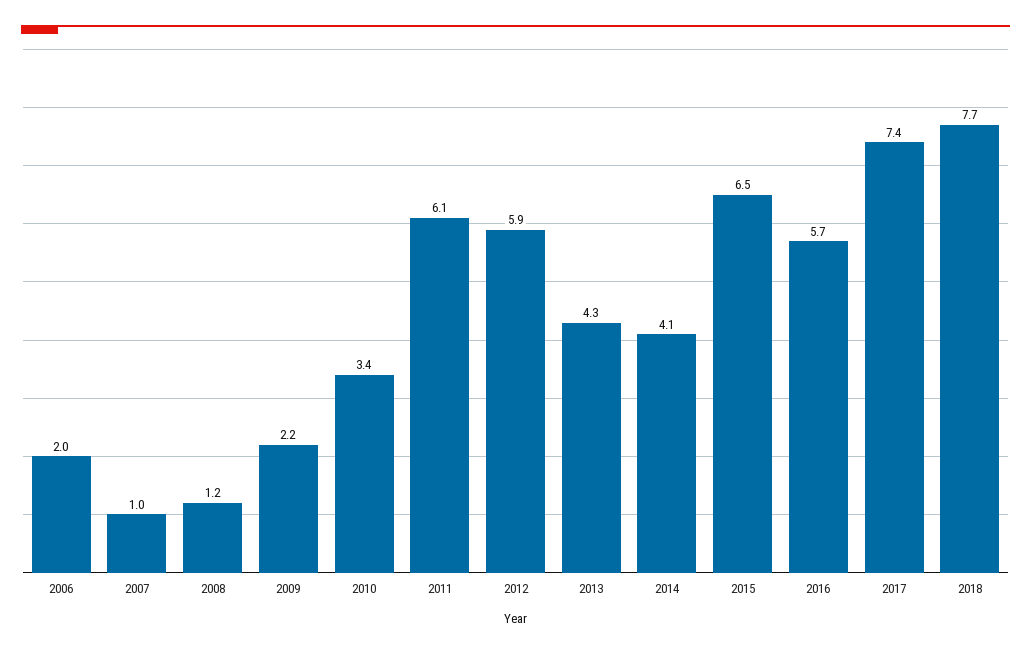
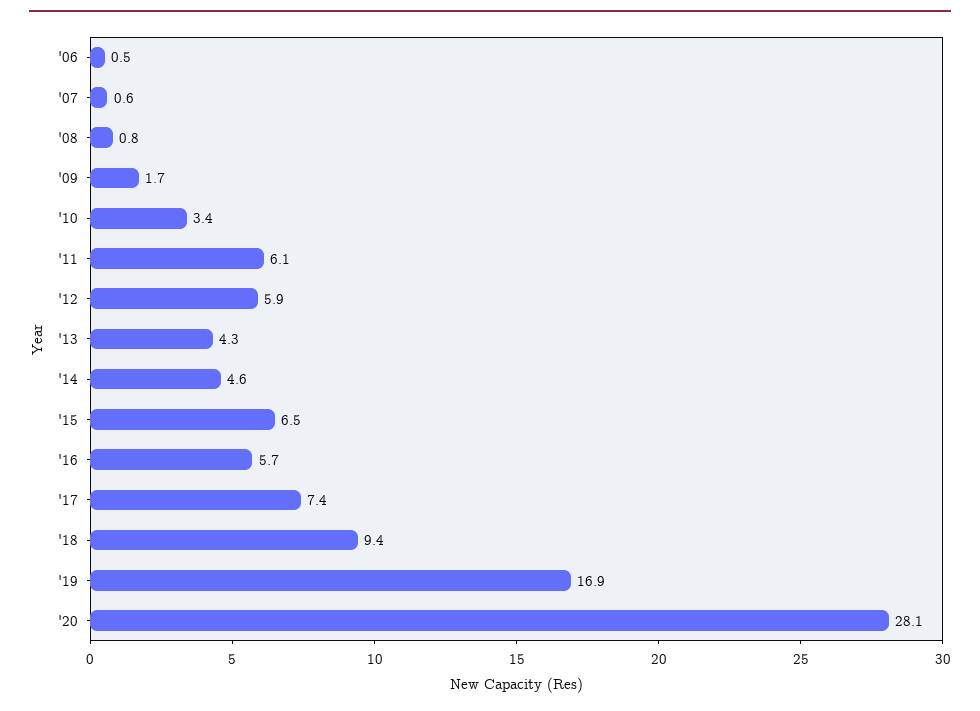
2006: 2 -> 0.5
2007: 1 -> 0.6
2008: 1.2 -> 0.8
2009: 2.2 -> 1.7
2014: 4.1 -> 4.6
2018: 7.7 -> 9.4
'19: none -> 16.9
'20: none -> 28.1

